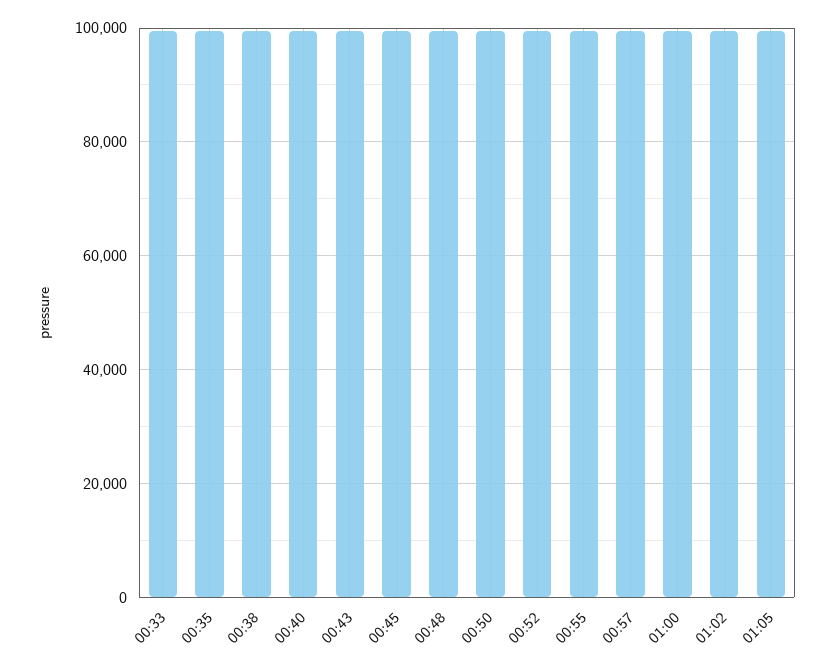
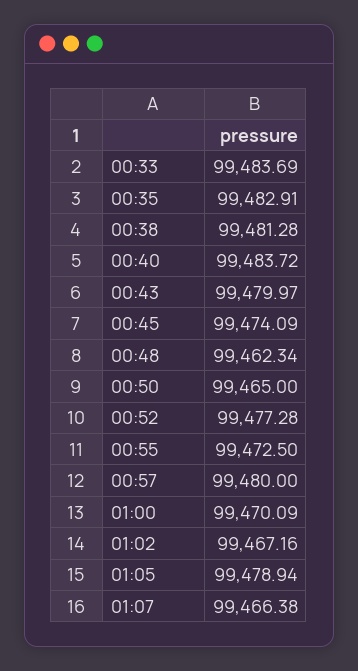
01:07: none -> 99466.38

